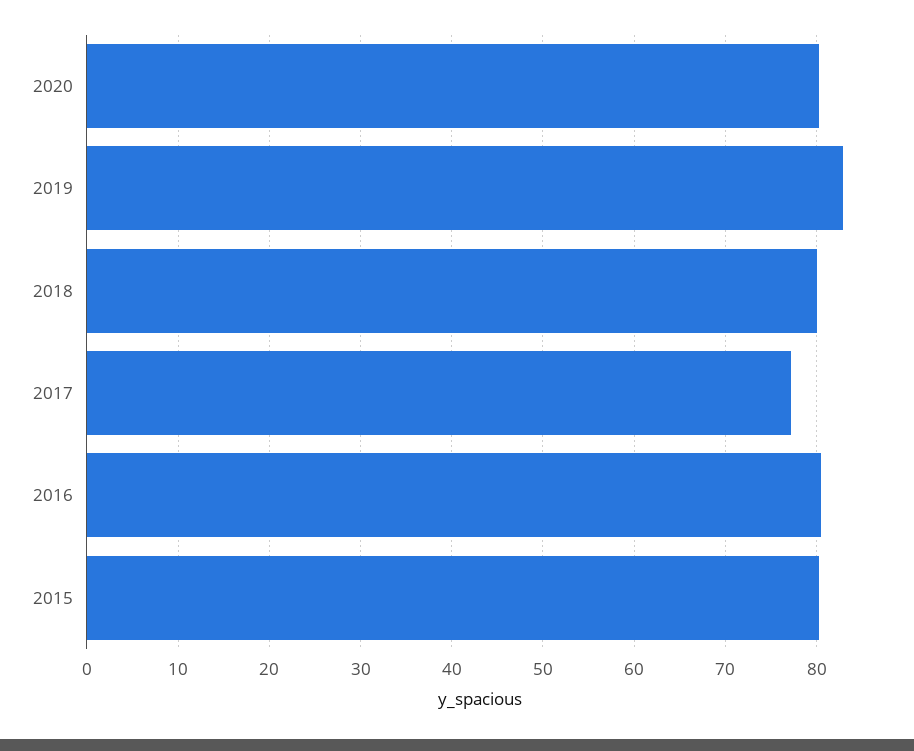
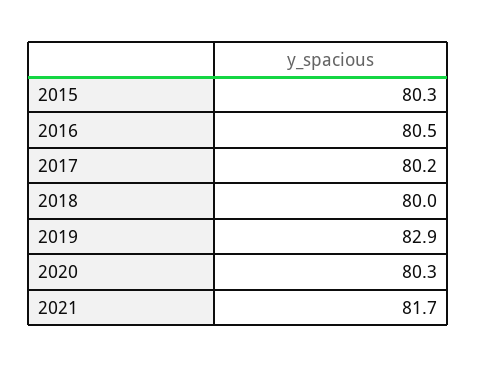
2017: 77 -> 80.2
2021: none -> 81.7

